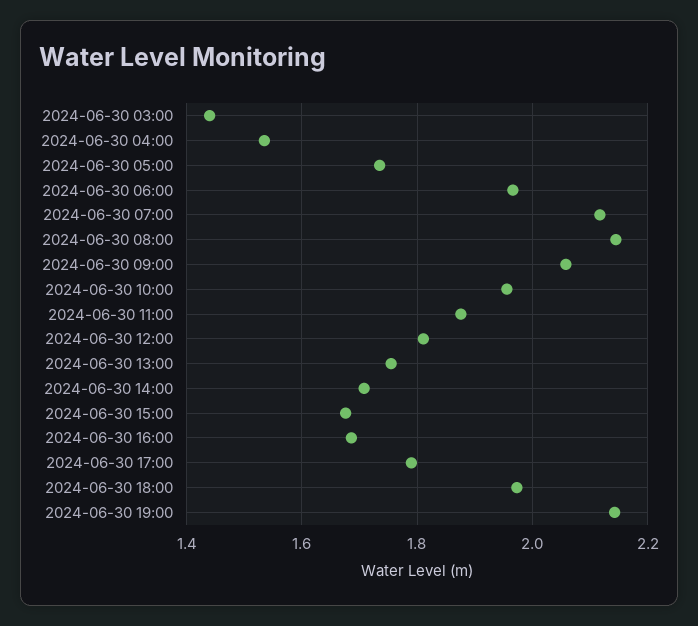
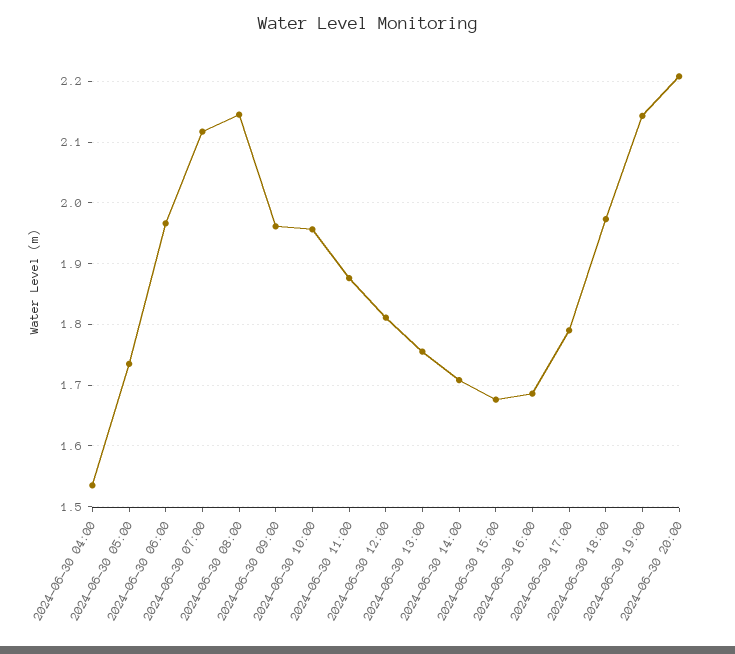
2024-06-30 03:00: 1.44 -> none
2024-06-30 09:00: 2.06 -> 1.96
2024-06-30 20:00: none -> 2.21

